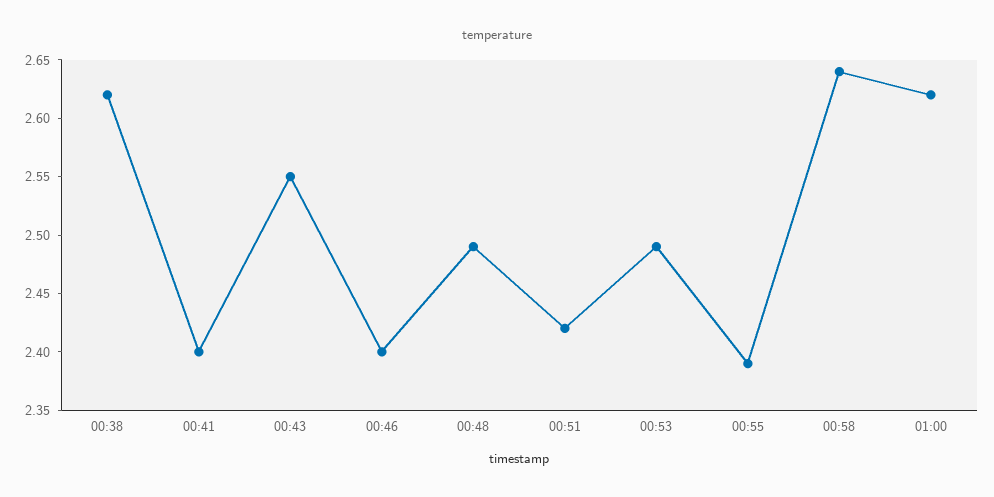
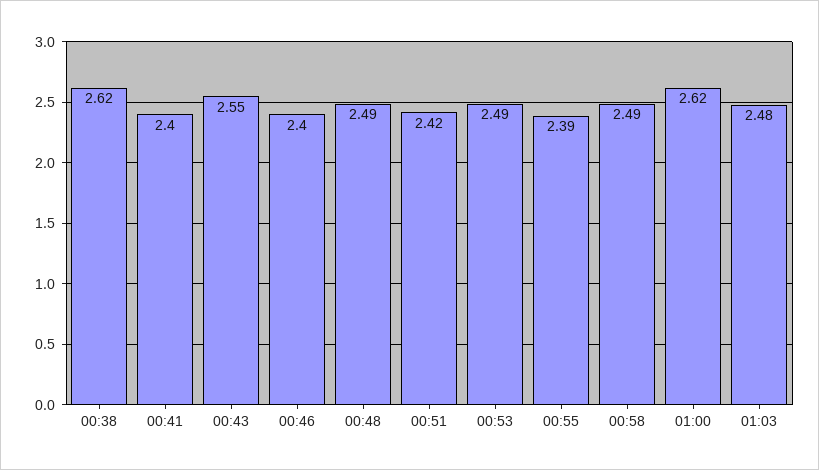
00:58: 2.64 -> 2.49
01:03: none -> 2.48

